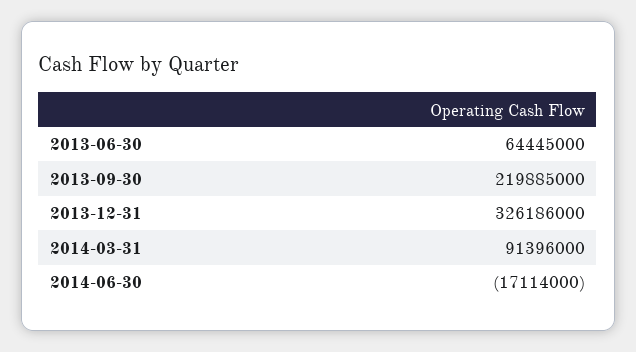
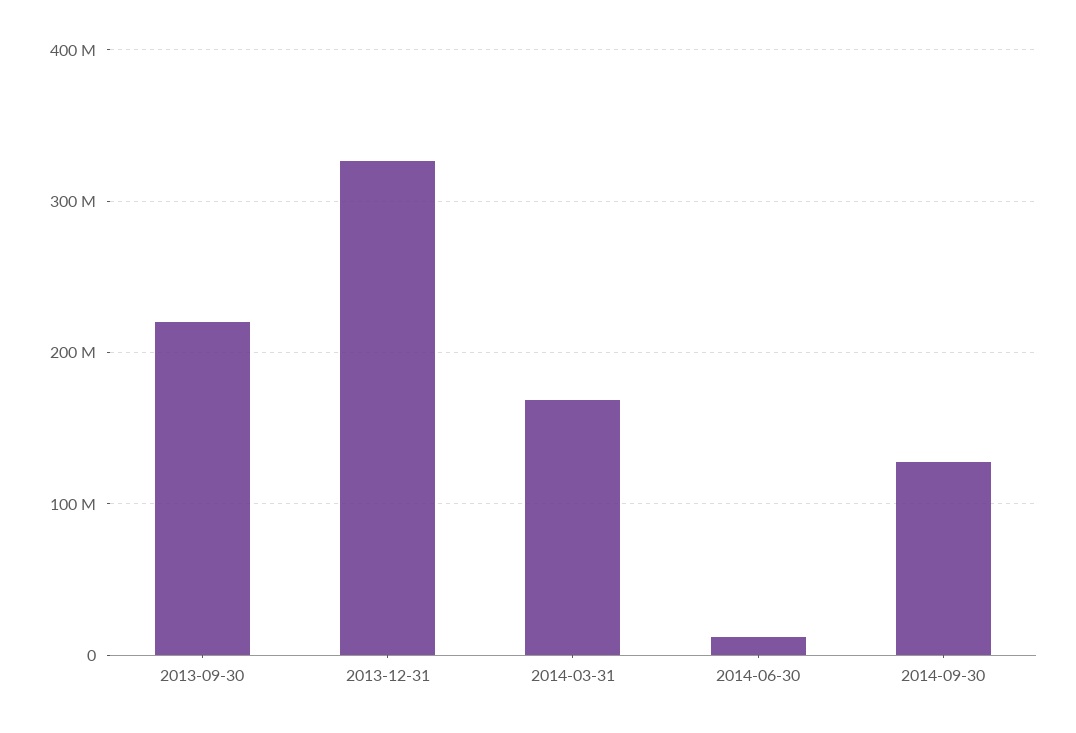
2013-06-30: 64445000 -> none
2014-03-31: 91396000 -> 170000000
2014-06-30: -17114000 -> 10000000
2014-09-30: none -> 130000000

